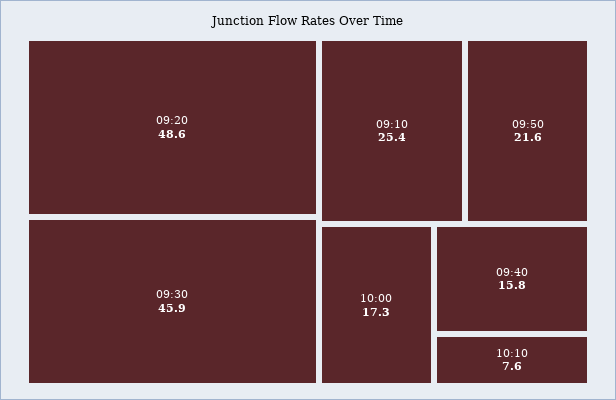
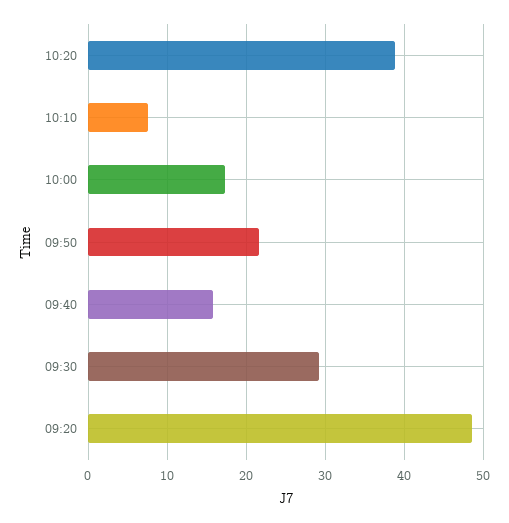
09:30: 45.9 -> 29
09:10: 25.4 -> none
10:20: none -> 39

